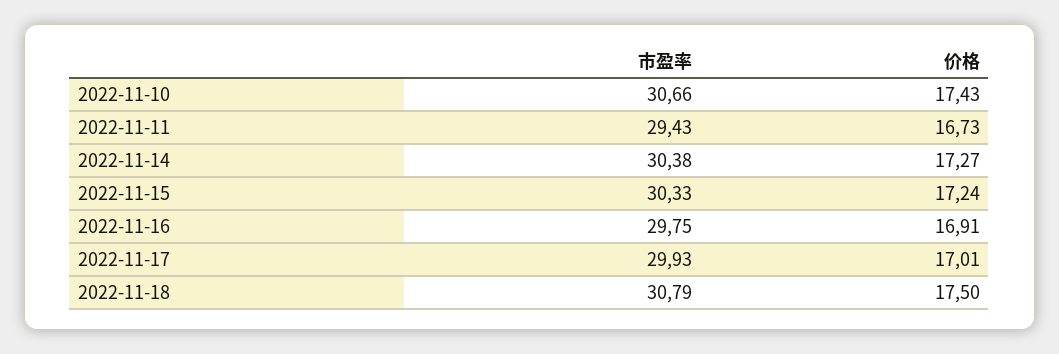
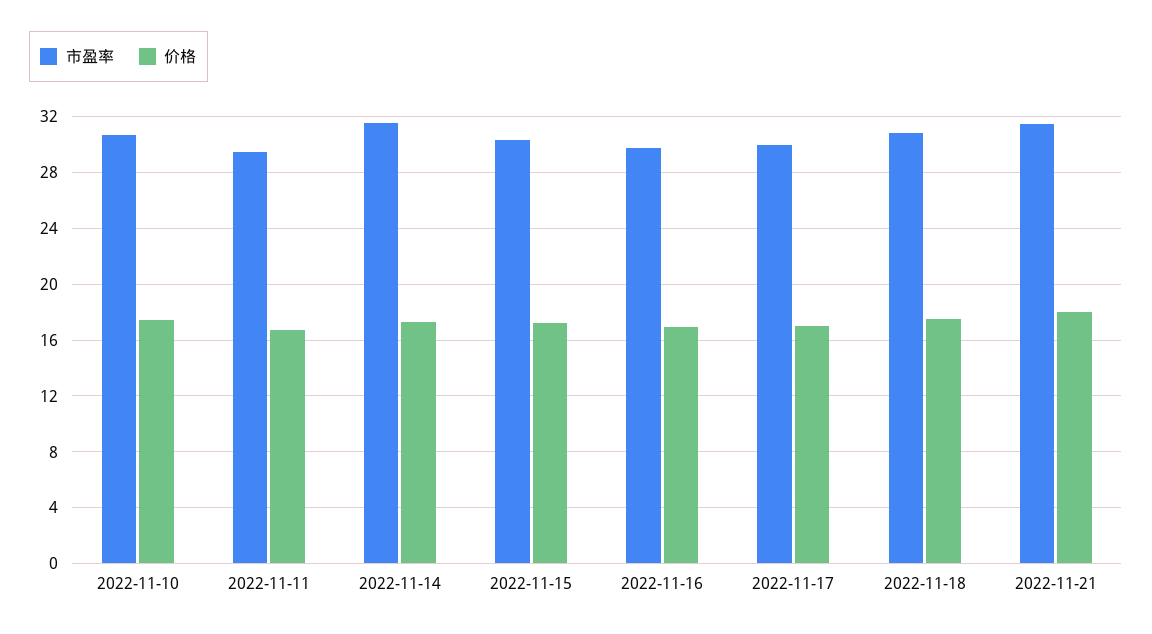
市盈率, 2022-11-14: 30.38 -> 31.5
市盈率, 2022-11-21: none -> 31.5
价格, 2022-11-21: none -> 18

